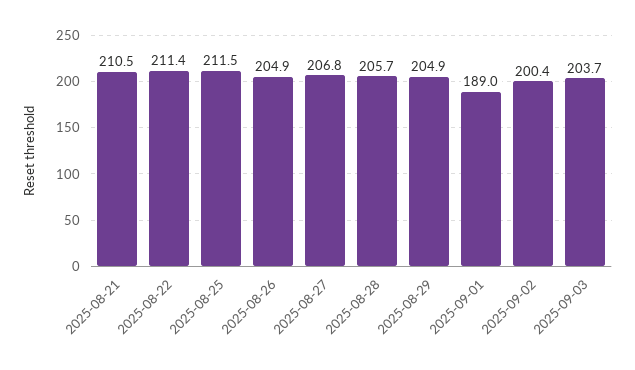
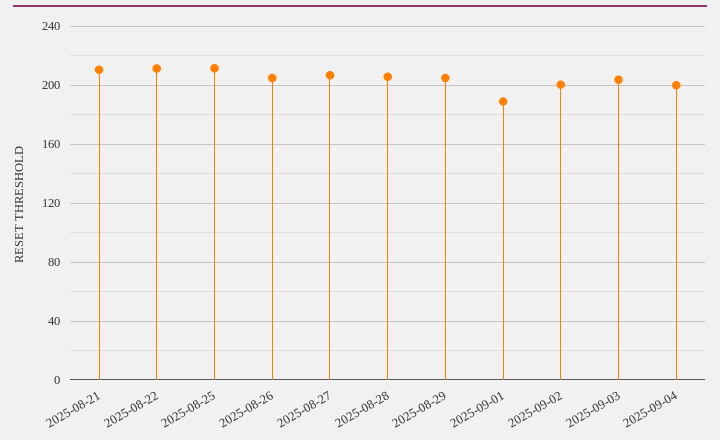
2025-09-04: none -> 200

